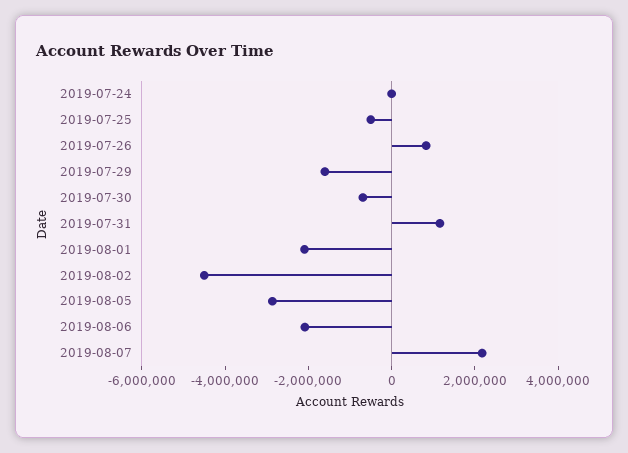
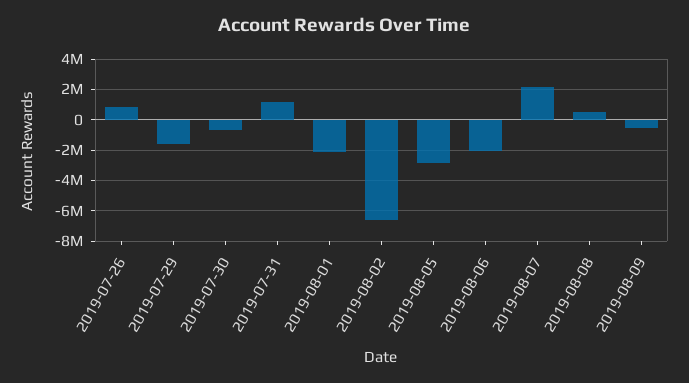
2019-07-24: 0 -> none
2019-07-25: -500000 -> none
2019-08-02: -4500000 -> -6500000
2019-08-08: none -> 500000
2019-08-09: none -> -500000

